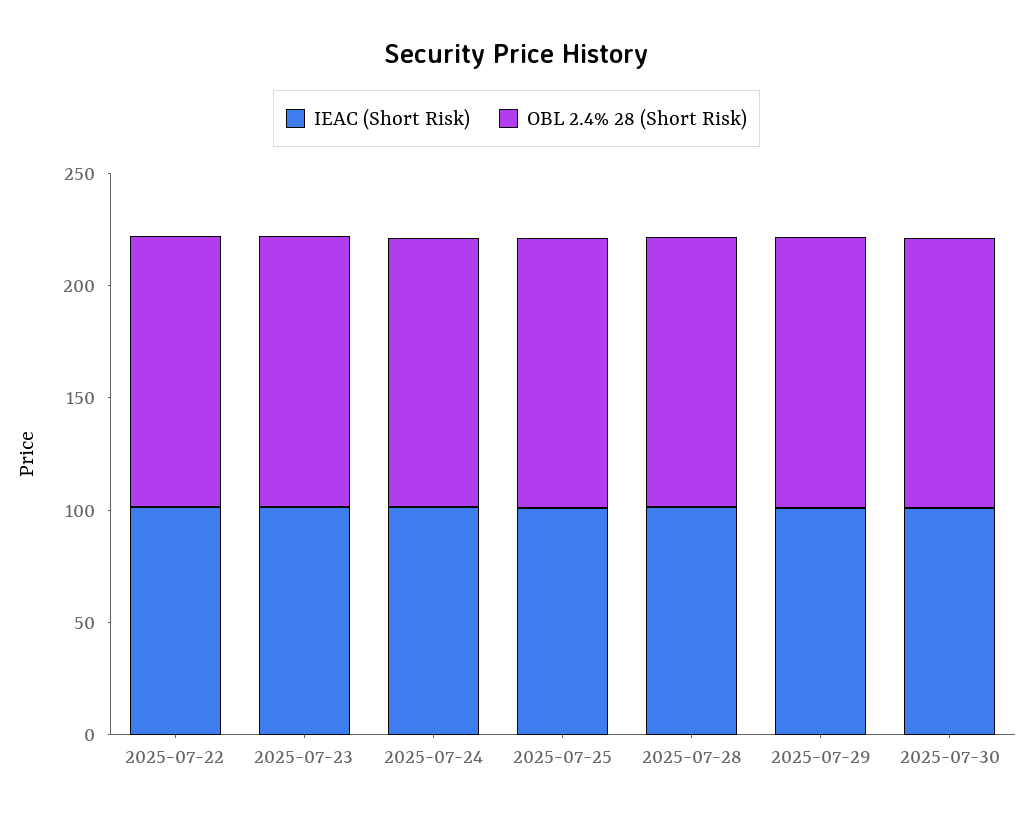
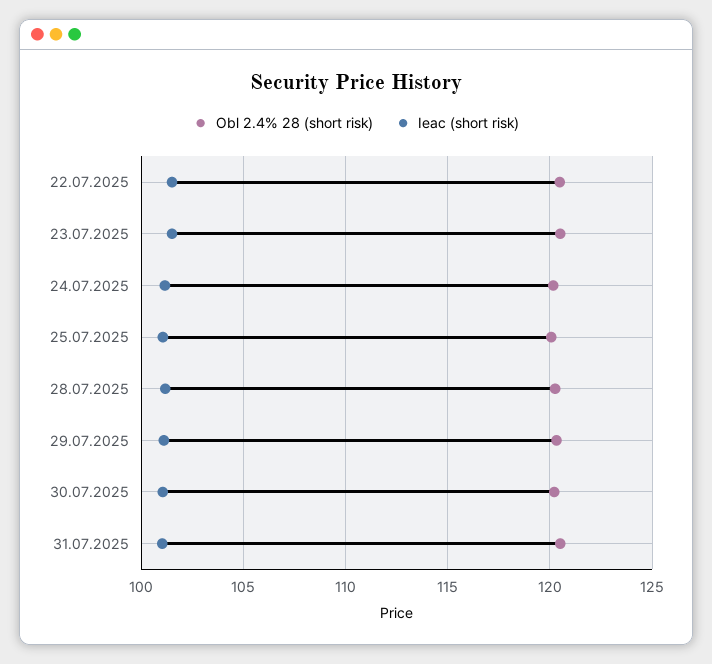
OBL 2.4% 28 (Short Risk), 31.07.2025: none -> 120.5
IEAC (Short Risk), 31.07.2025: none -> 101

